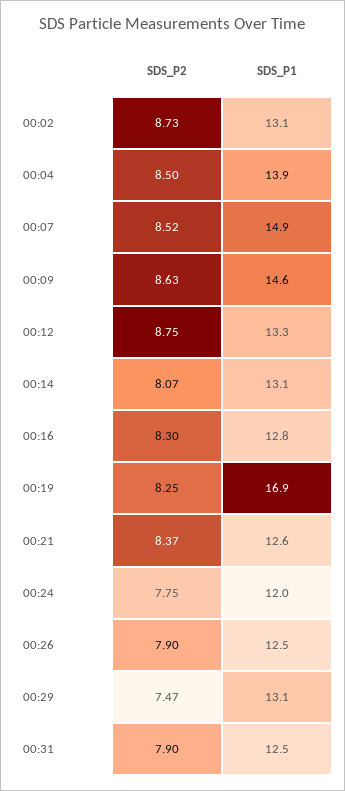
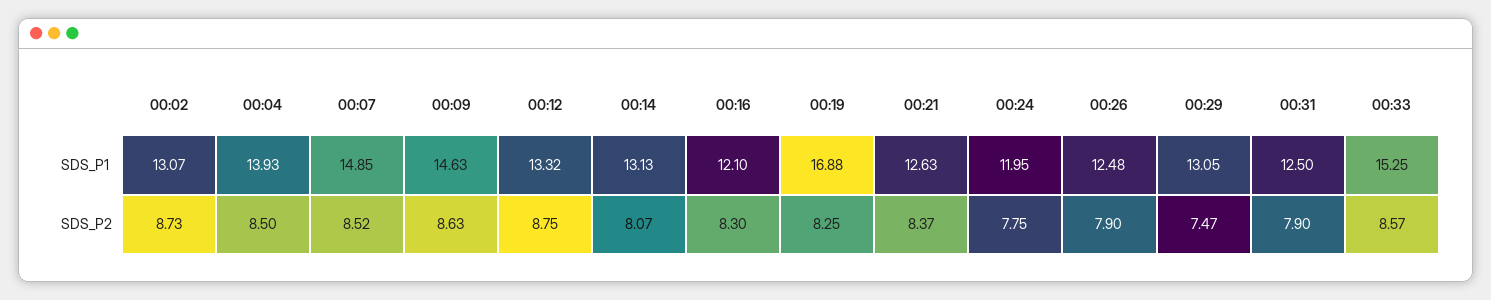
SDS_P1, 00:16: 12.8 -> 12.1
SDS_P1, 00:33: none -> 15.25
SDS_P2, 00:33: none -> 8.57

